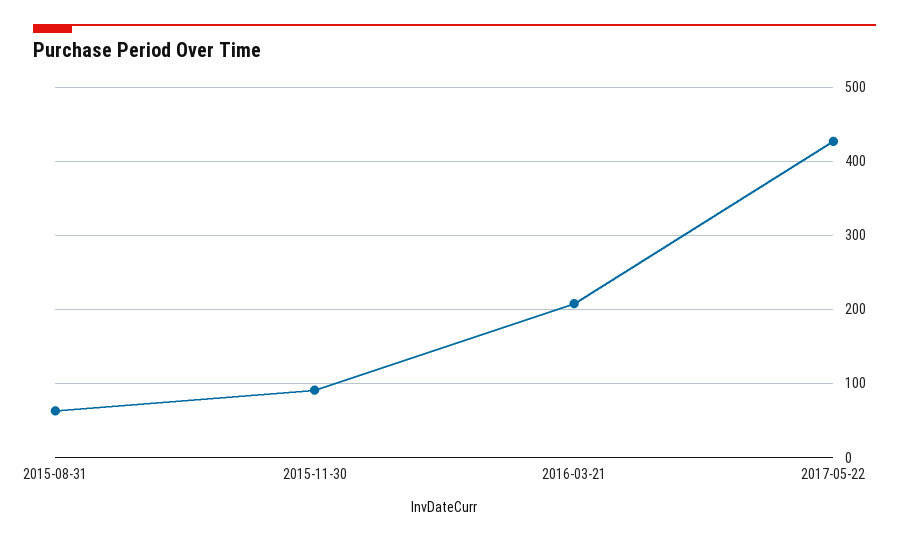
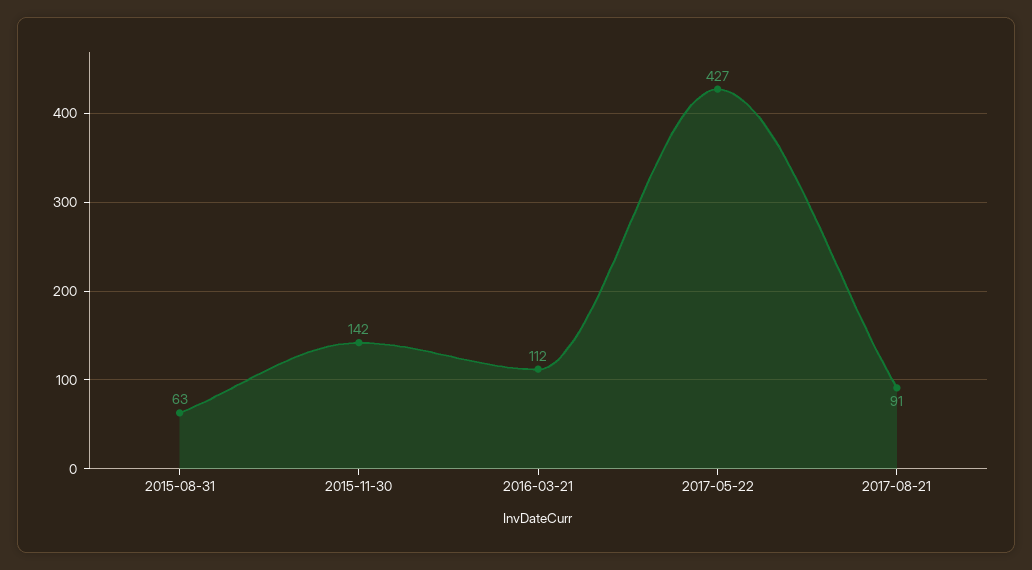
2015-11-30: 90 -> 142
2016-03-21: 210 -> 112
2017-08-21: none -> 91

